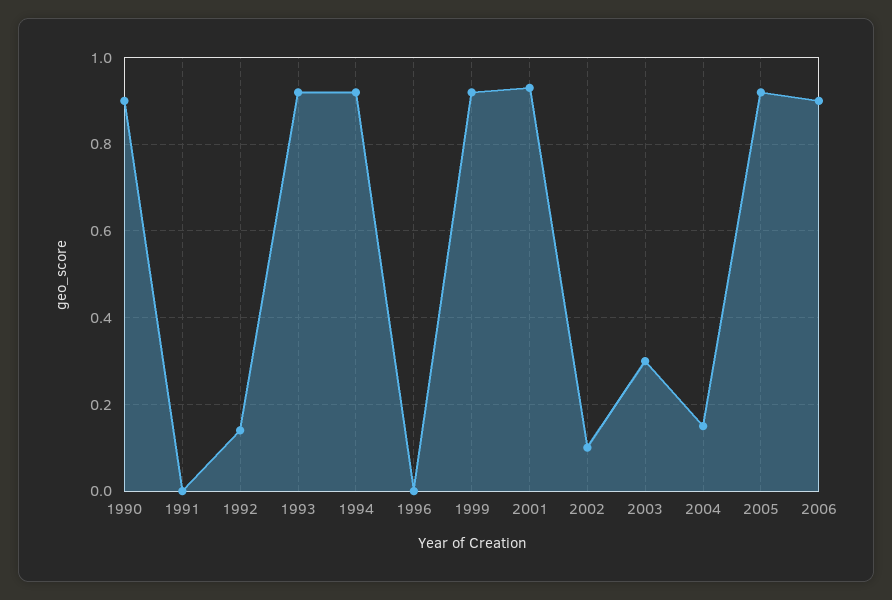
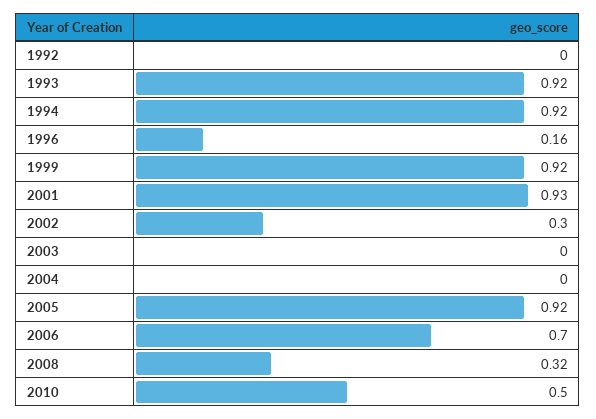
1990: 0.9 -> none
1991: 0 -> none
1992: 0.15 -> 0
1996: 0 -> 0.16
2002: 0.1 -> 0.3
2003: 0.3 -> 0
2004: 0.15 -> 0
2006: 0.9 -> 0.7
2008: none -> 0.32
2010: none -> 0.5

